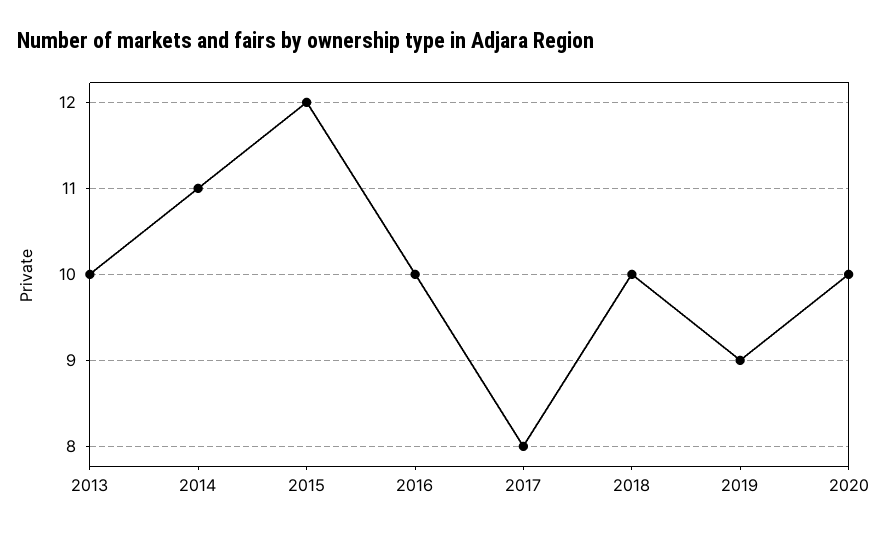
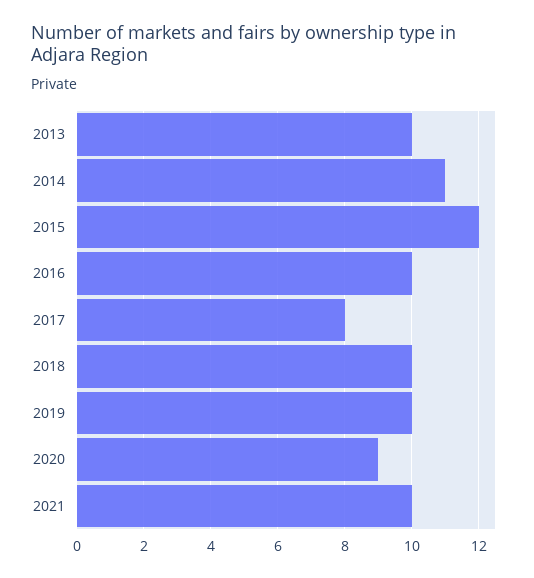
2019: 9 -> 10
2020: 10 -> 9
2021: none -> 10

